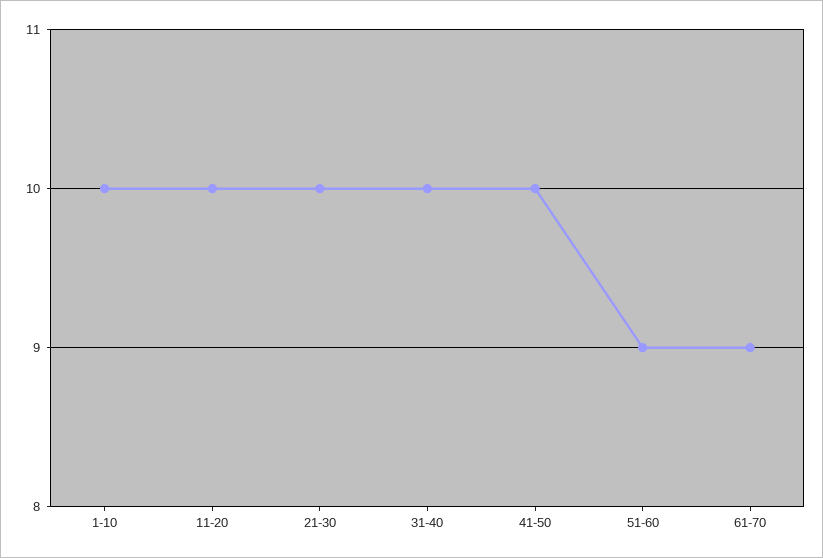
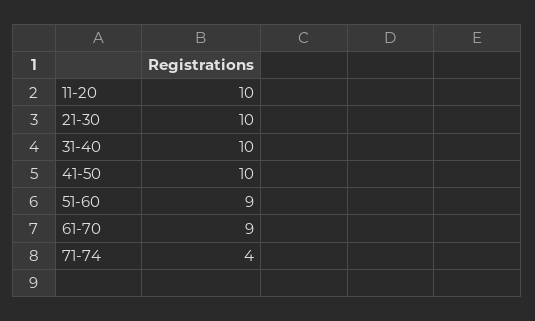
1-10: 10 -> none
71-74: none -> 4

